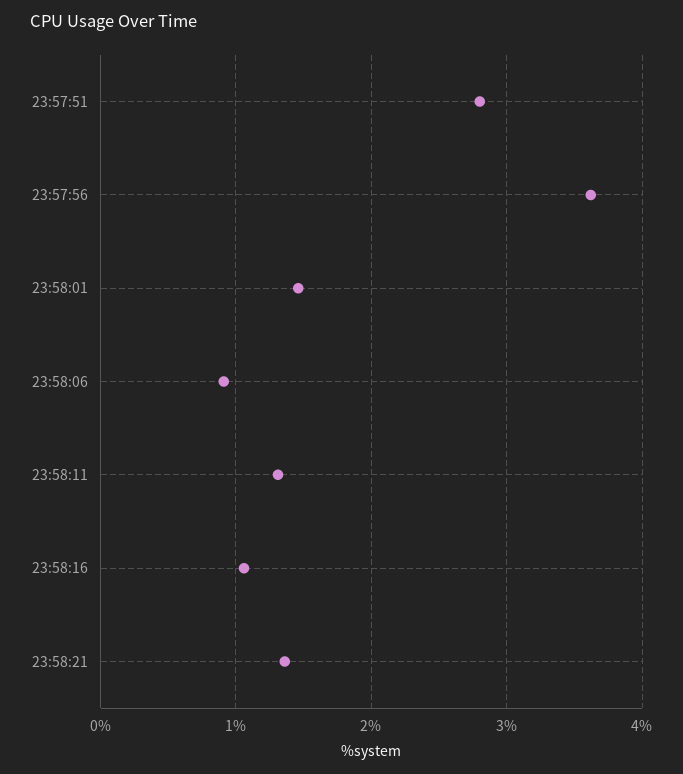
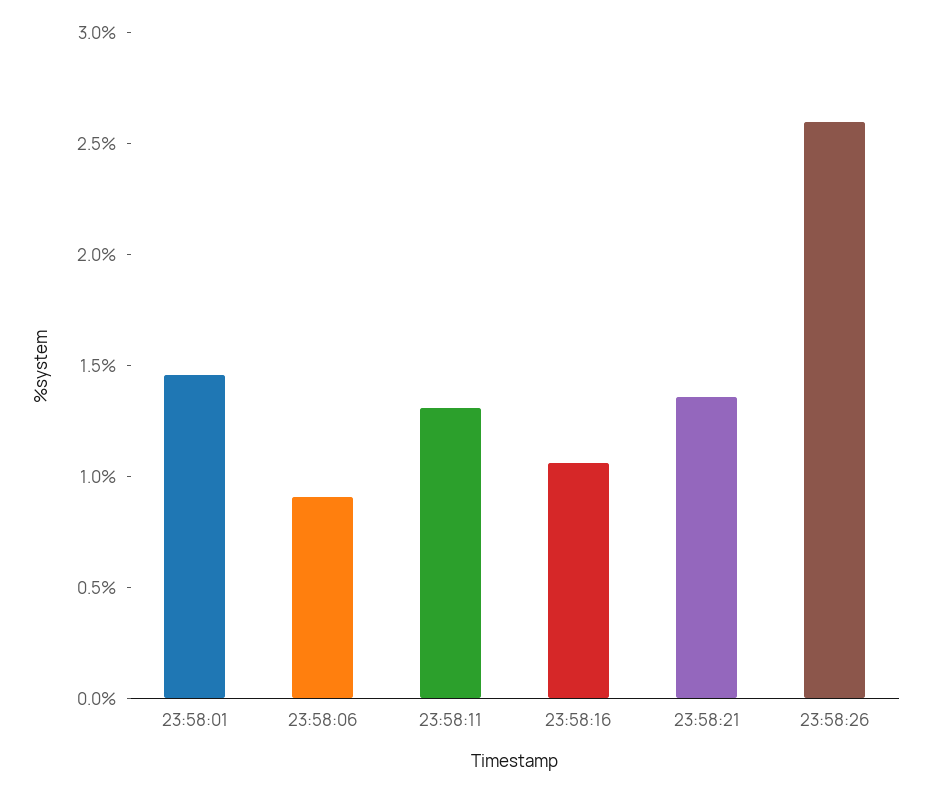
23:57:51: 2.8 -> none
23:57:56: 3.6 -> none
23:58:26: none -> 2.6

